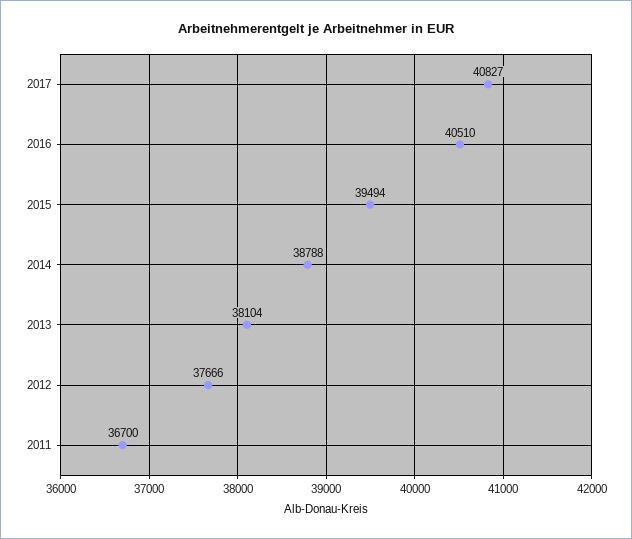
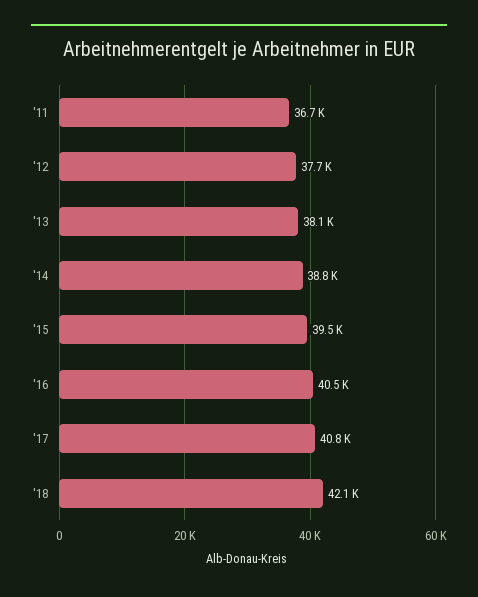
'18: none -> 42100

